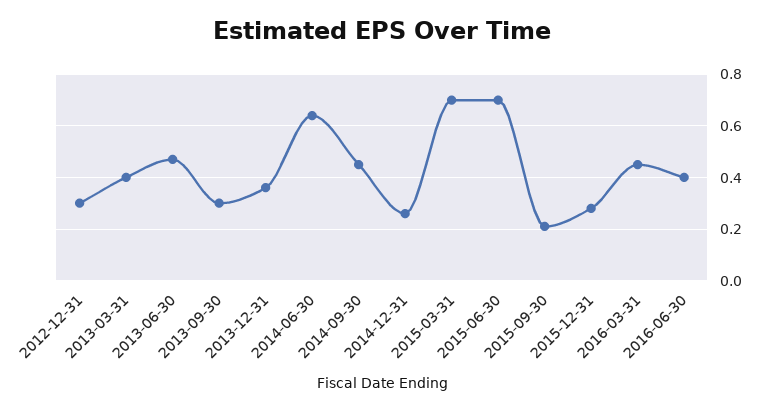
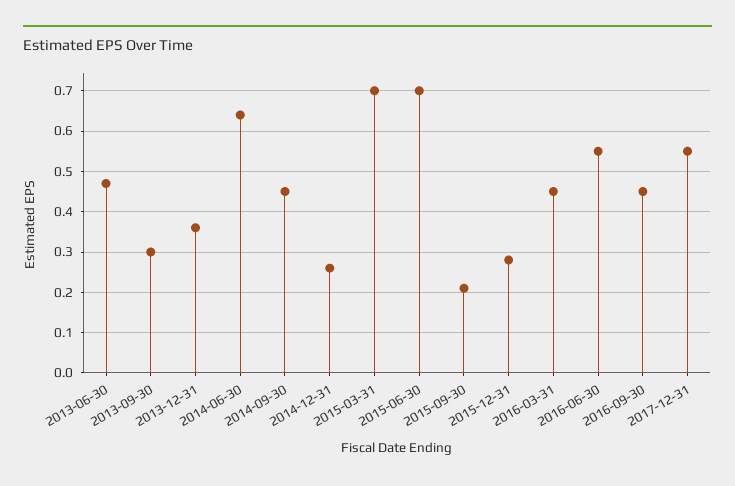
2012-12-31: 0.3 -> none
2013-03-31: 0.4 -> none
2016-06-30: 0.4 -> 0.55
2016-09-30: none -> 0.45
2017-12-31: none -> 0.55

